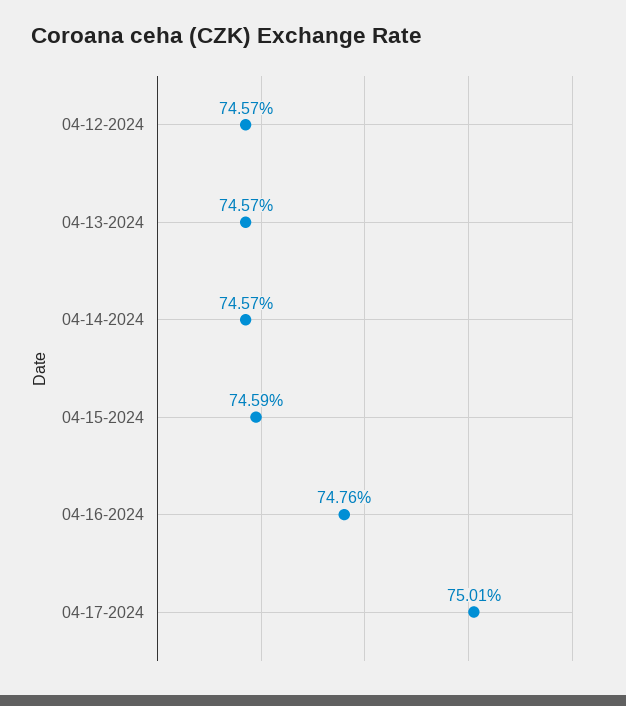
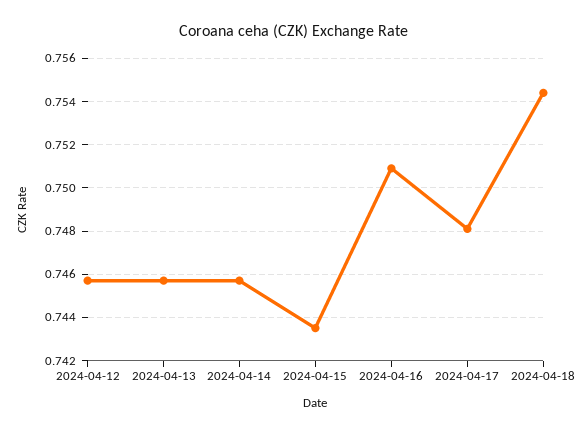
04-15-2024: 0.7459 -> 0.7435
04-16-2024: 0.7476 -> 0.751
04-17-2024: 0.7501 -> 0.748
2024-04-18: none -> 0.7545

